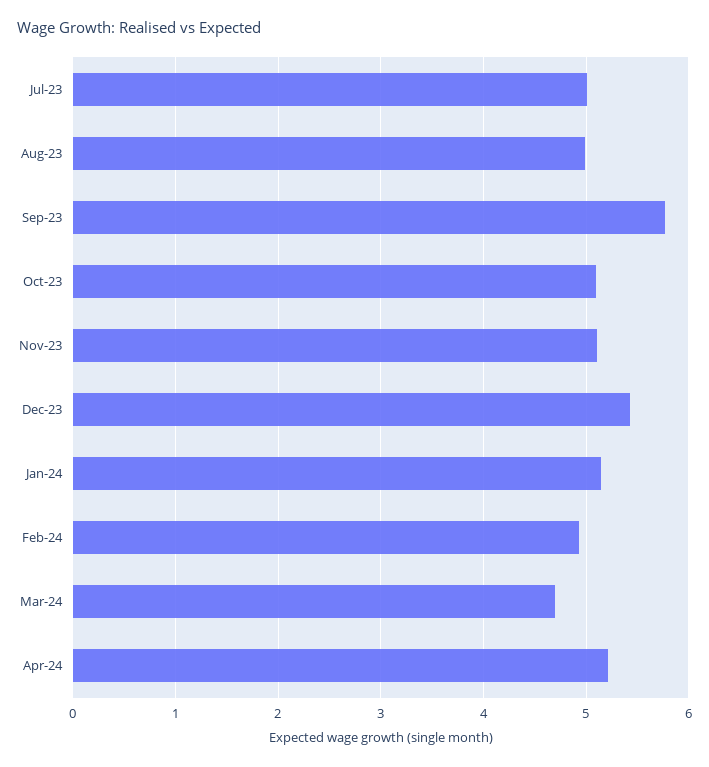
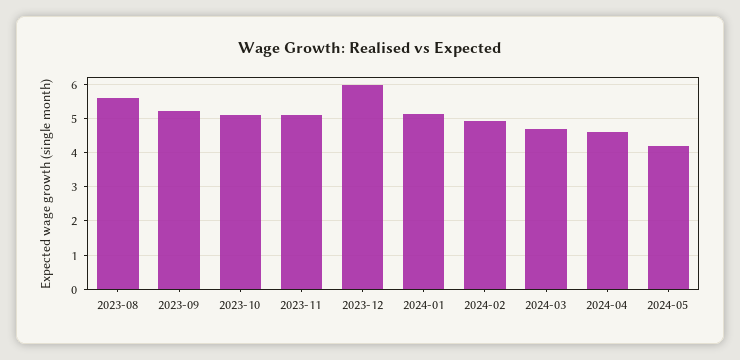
Jul-23: 5 -> none
Aug-23: 5 -> 5.6
Sep-23: 5.8 -> 5.2
Dec-23: 5.4 -> 6
Apr-24: 5.2 -> 4.6
2024-05: none -> 4.2

